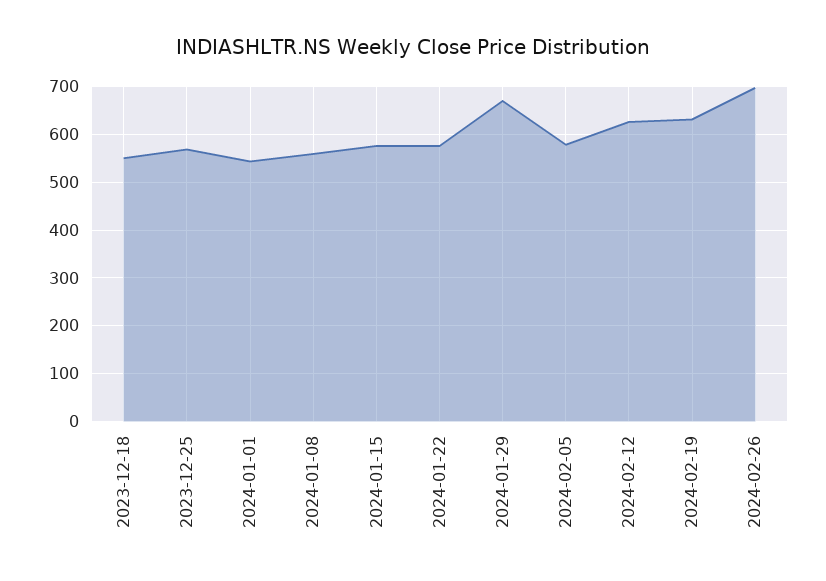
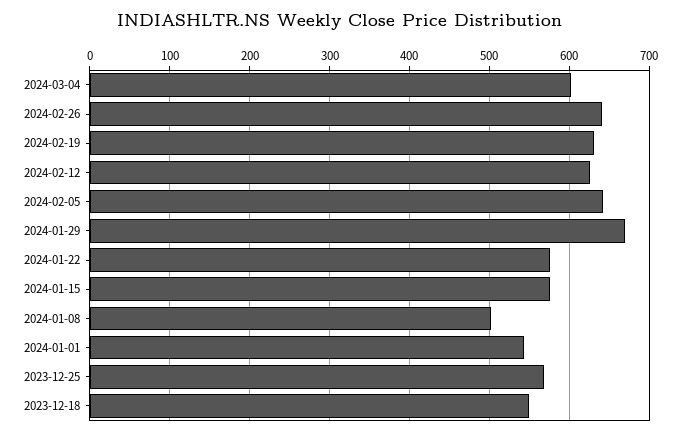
2024-01-08: 560 -> 500
2024-02-05: 580 -> 640
2024-02-26: 700 -> 640
2024-03-04: none -> 600

